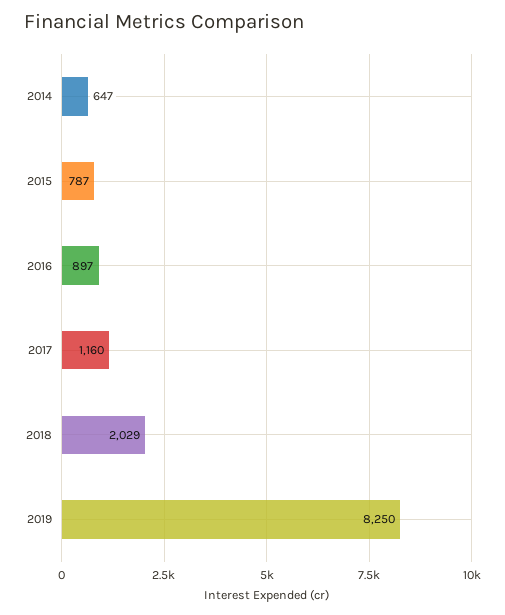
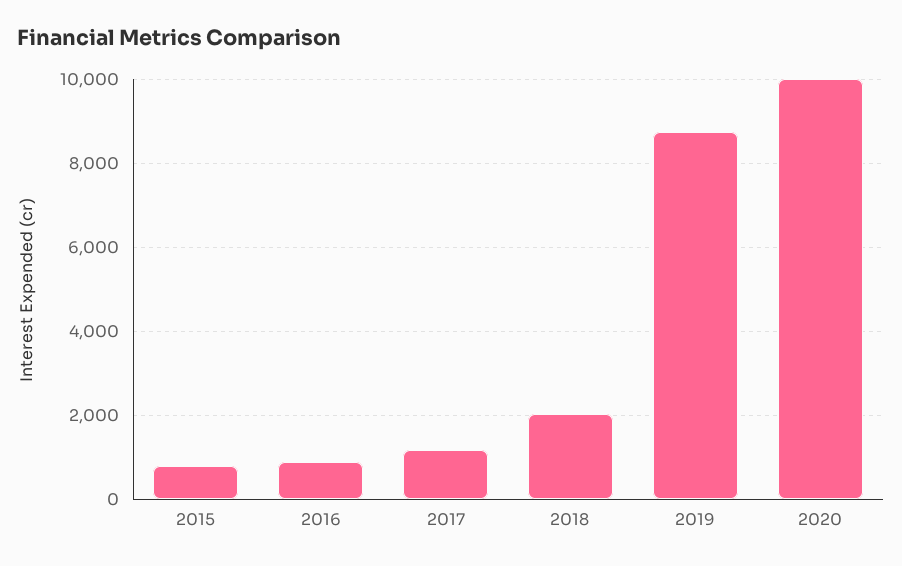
2014: 647 -> none
2019: 8250 -> 8800
2020: none -> 10000

